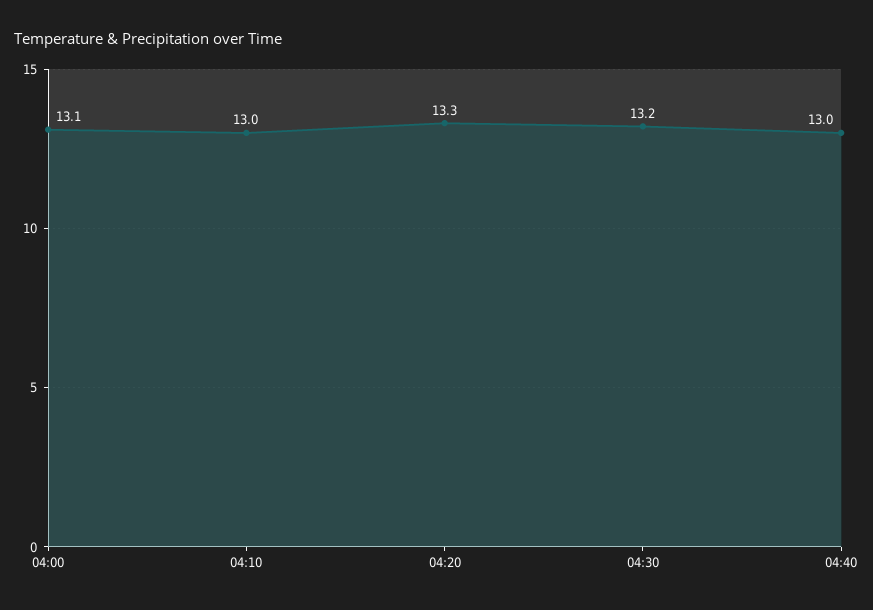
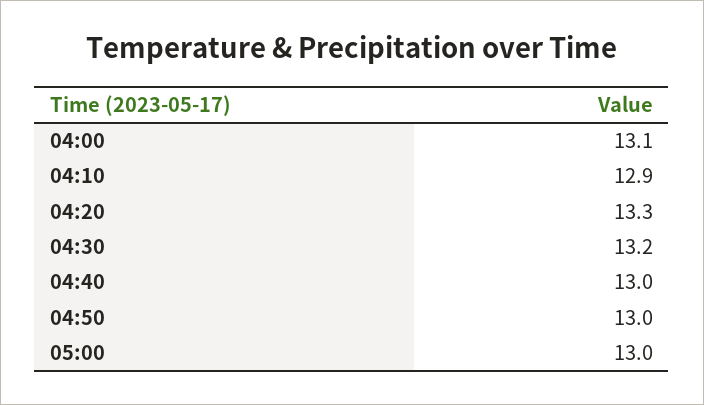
04:10: 13 -> 12.9
04:50: none -> 13
05:00: none -> 13

